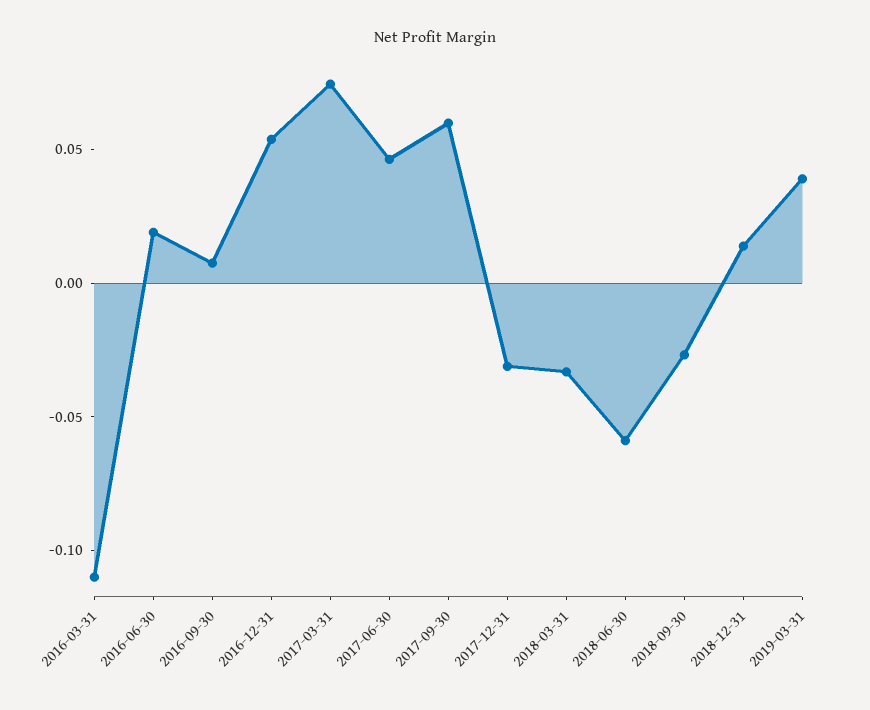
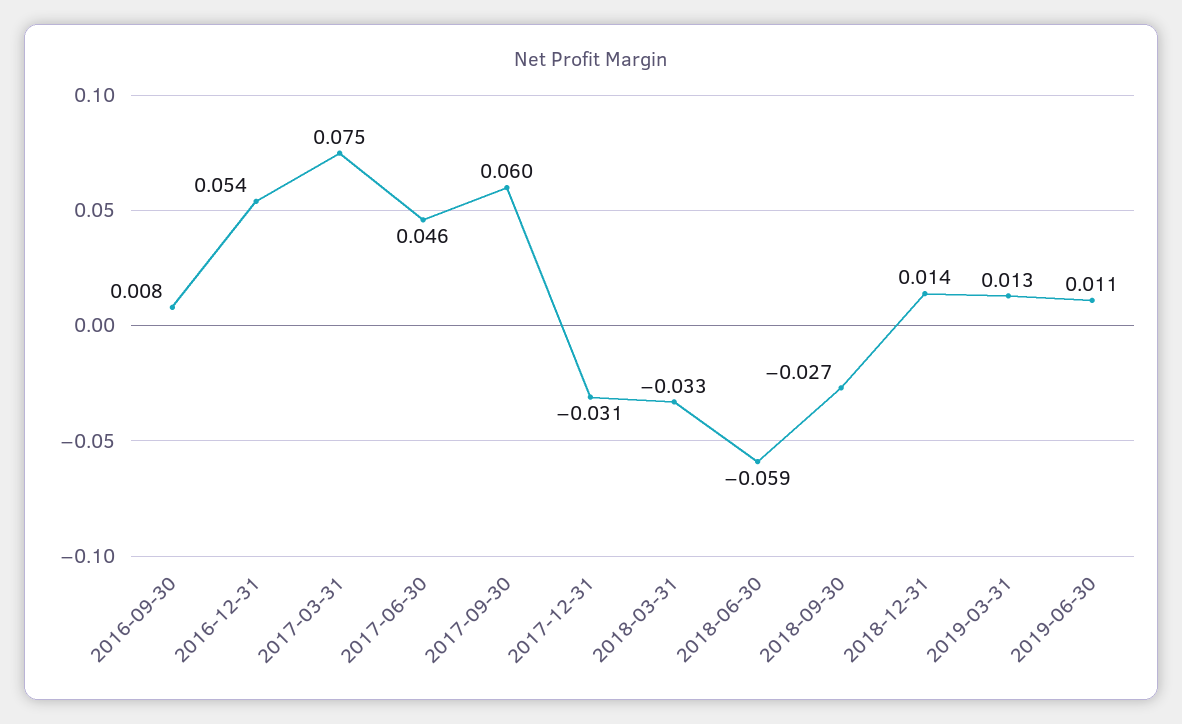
2016-03-31: -0.11 -> none
2016-06-30: 0.02 -> none
2019-03-31: 0.04 -> 0.013
2019-06-30: none -> 0.011

